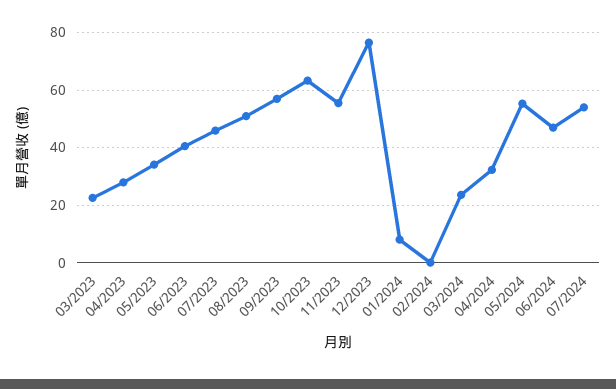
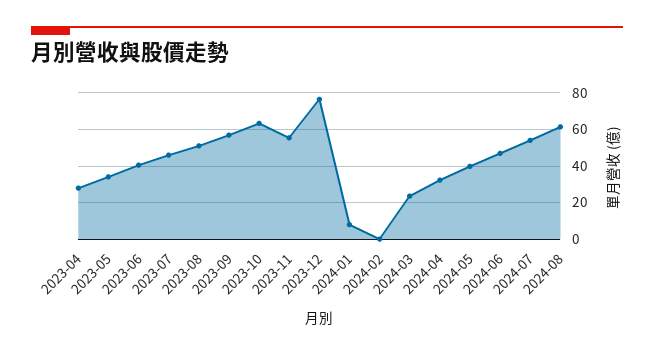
03/2023: 22.5 -> none
05/2024: 55 -> 40
2024-08: none -> 60

